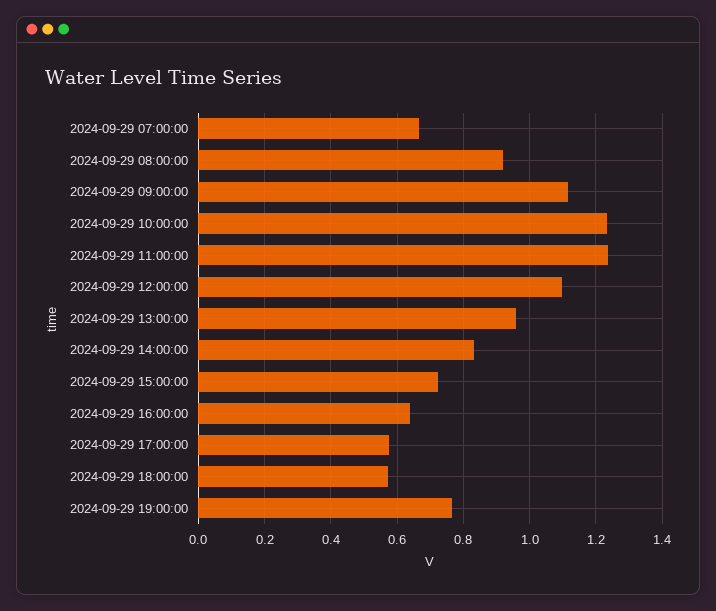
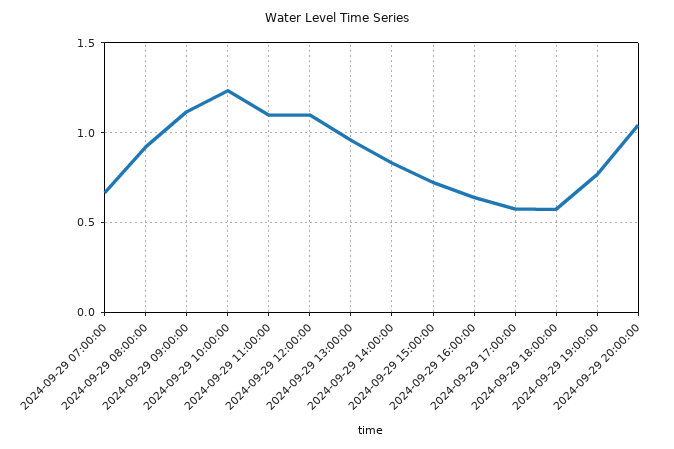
2024-09-29 11:00:00: 1.24 -> 1.1
2024-09-29 20:00:00: none -> 1.05

